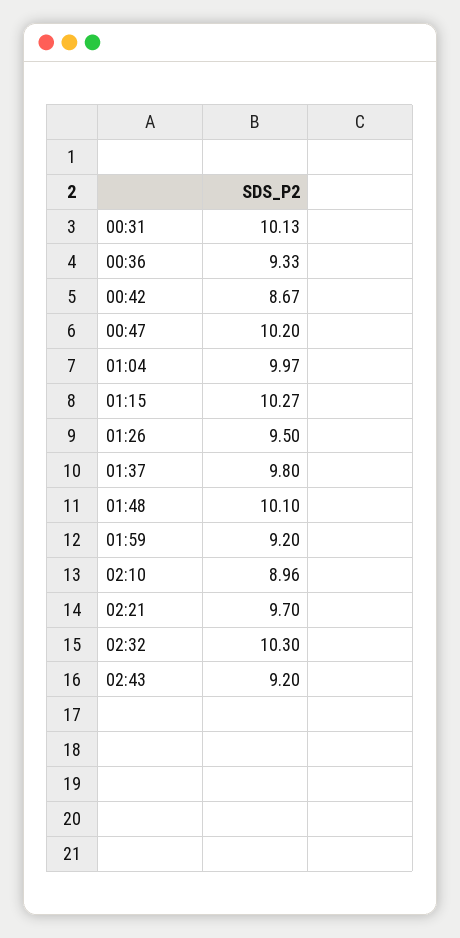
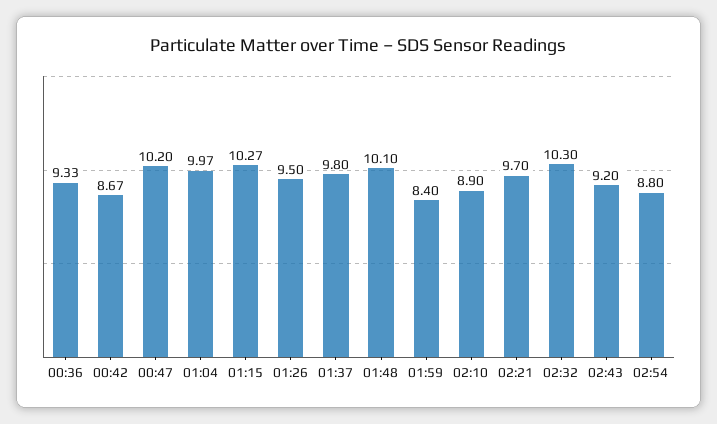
00:31: 10.13 -> none
01:59: 9.2 -> 8.4
02:10: 8.96 -> 8.9
02:54: none -> 8.8

